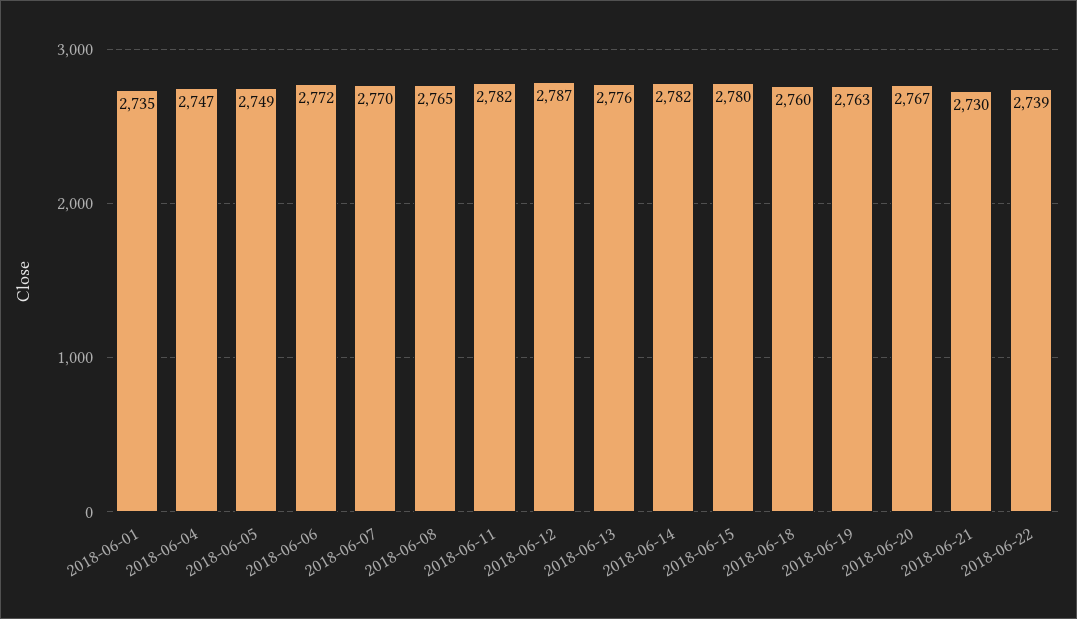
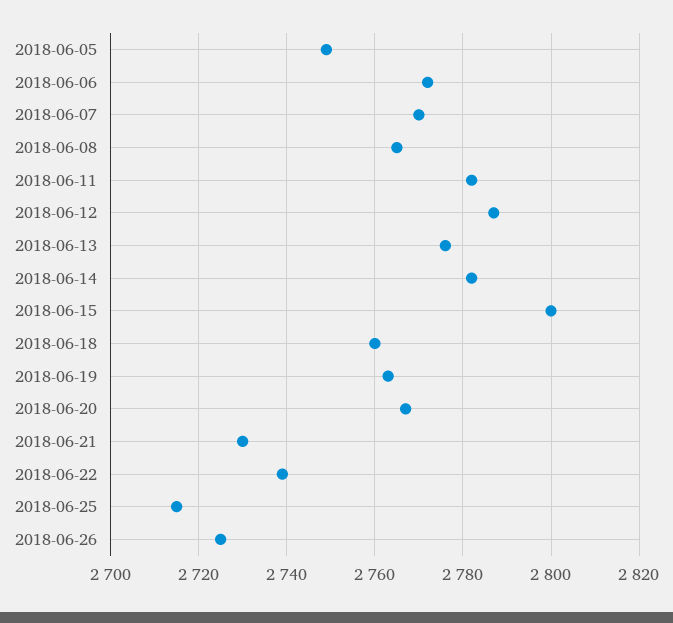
2018-06-01: 2735 -> none
2018-06-04: 2747 -> none
2018-06-15: 2780 -> 2800
2018-06-25: none -> 2715
2018-06-26: none -> 2725

